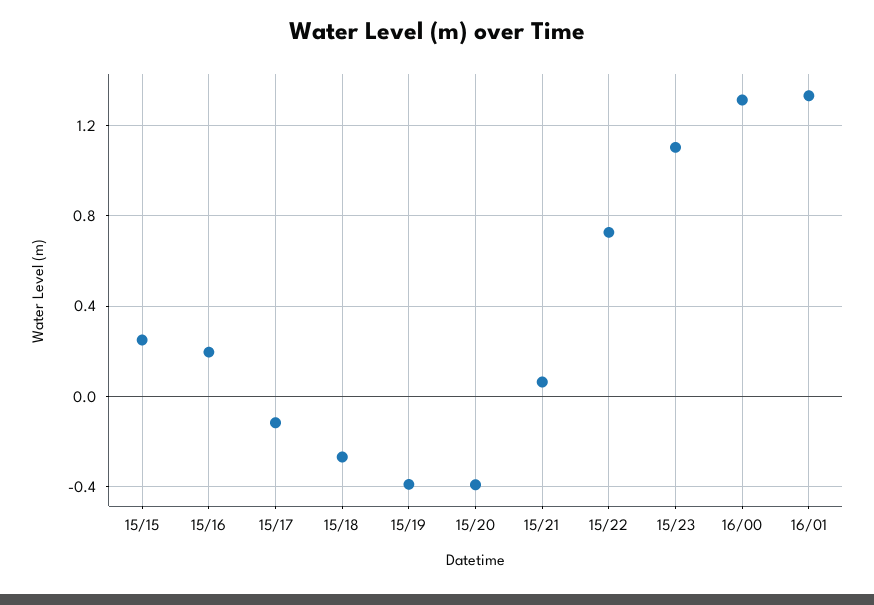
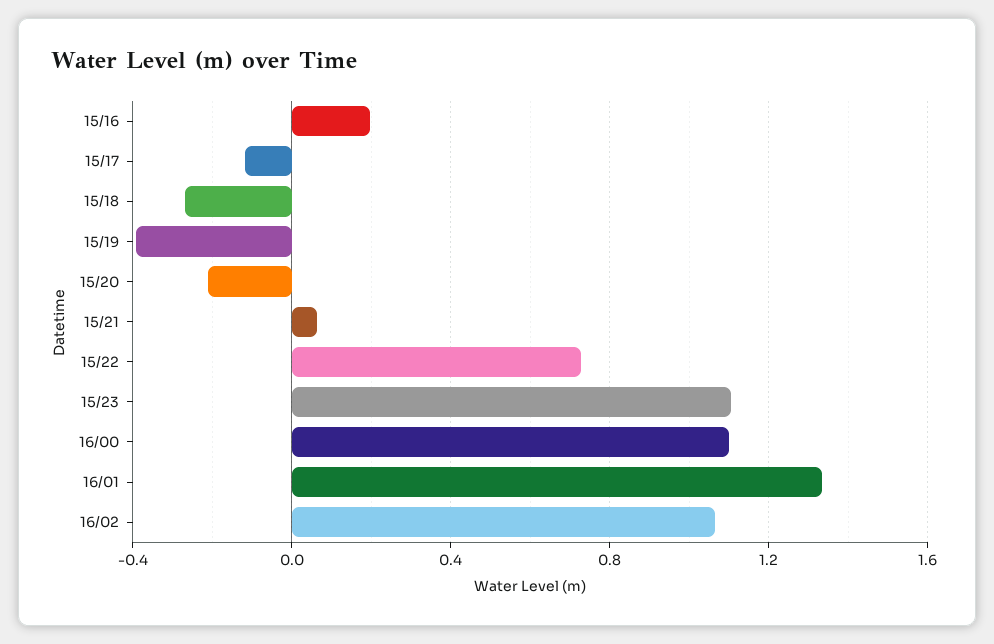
15/15: 0.25 -> none
15/20: -0.4 -> -0.2
16/00: 1.3 -> 1.1
16/02: none -> 1.05

